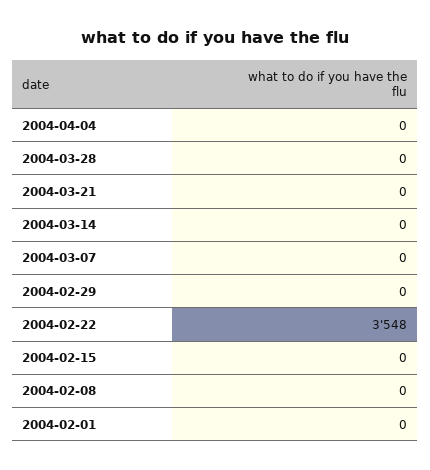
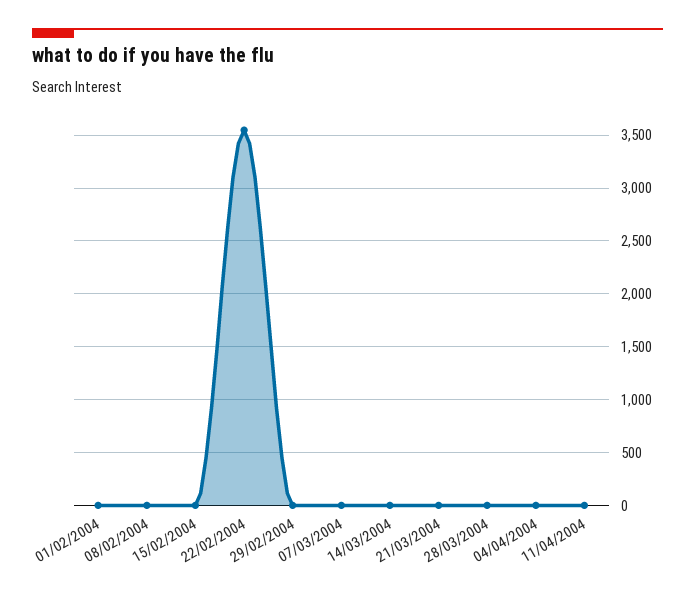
11/04/2004: none -> 0

